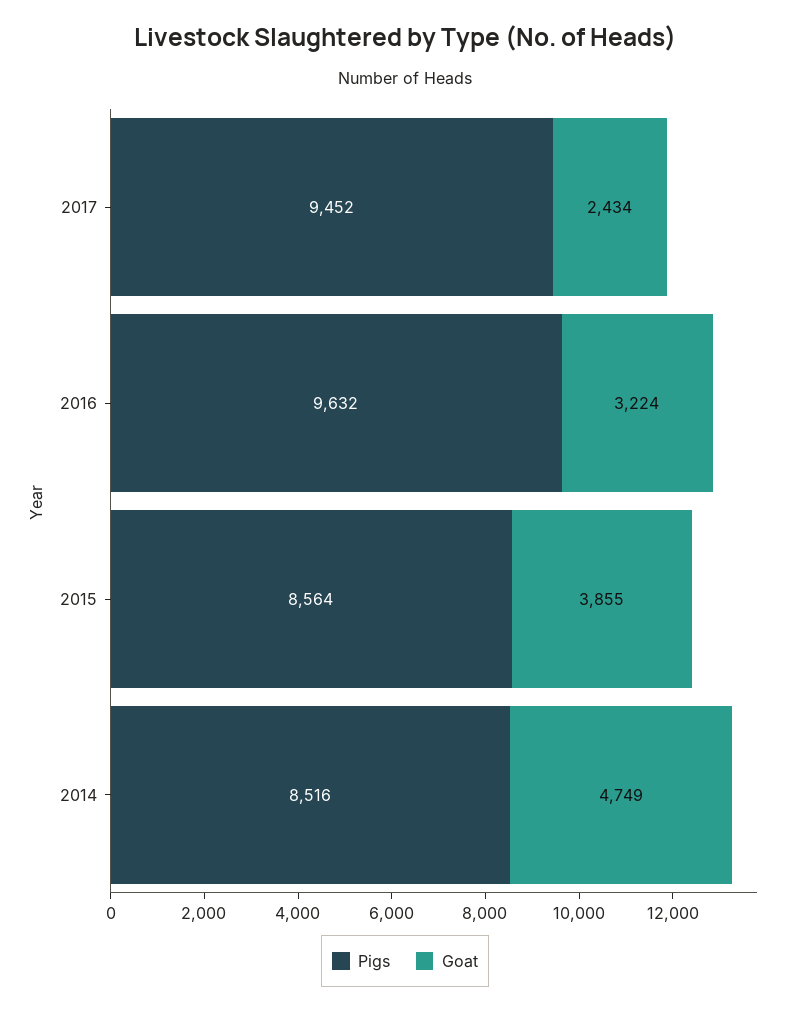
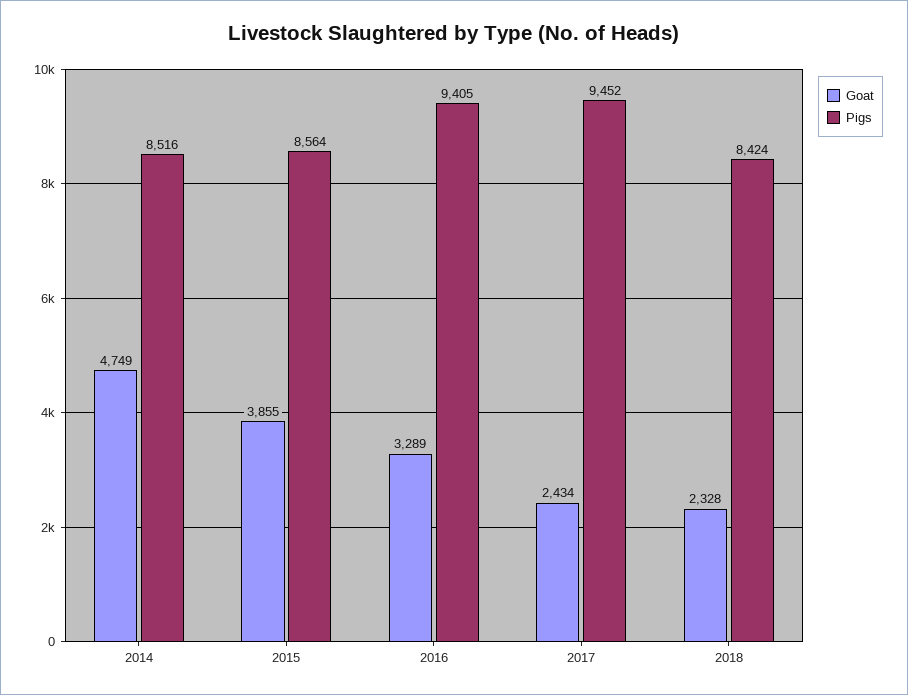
Pigs, 2016: 9632 -> 9405
Goat, 2016: 3224 -> 3289
Goat, 2018: none -> 2328
Pigs, 2018: none -> 8424

